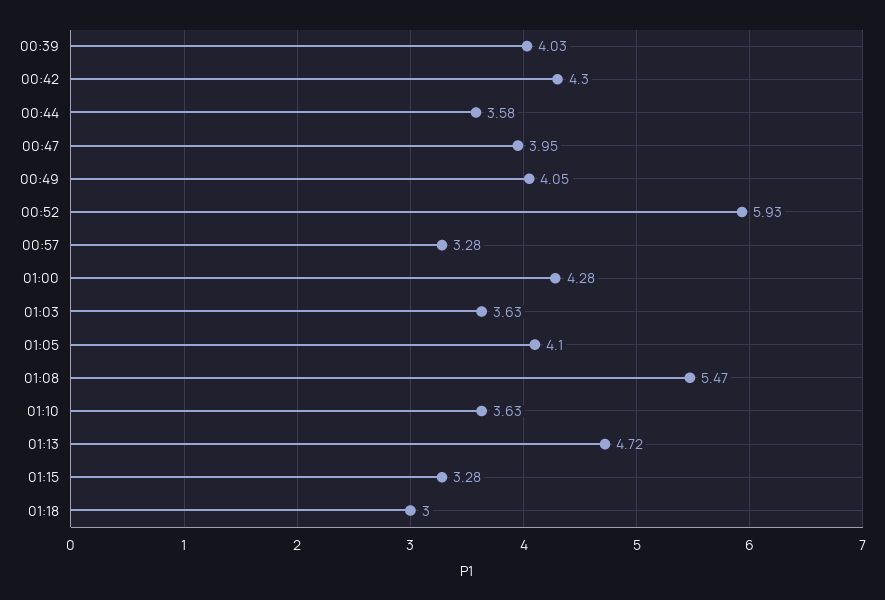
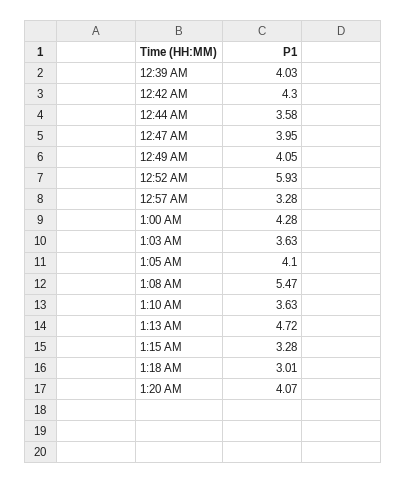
01:18: 3 -> 3.01
1:20 AM: none -> 4.07

